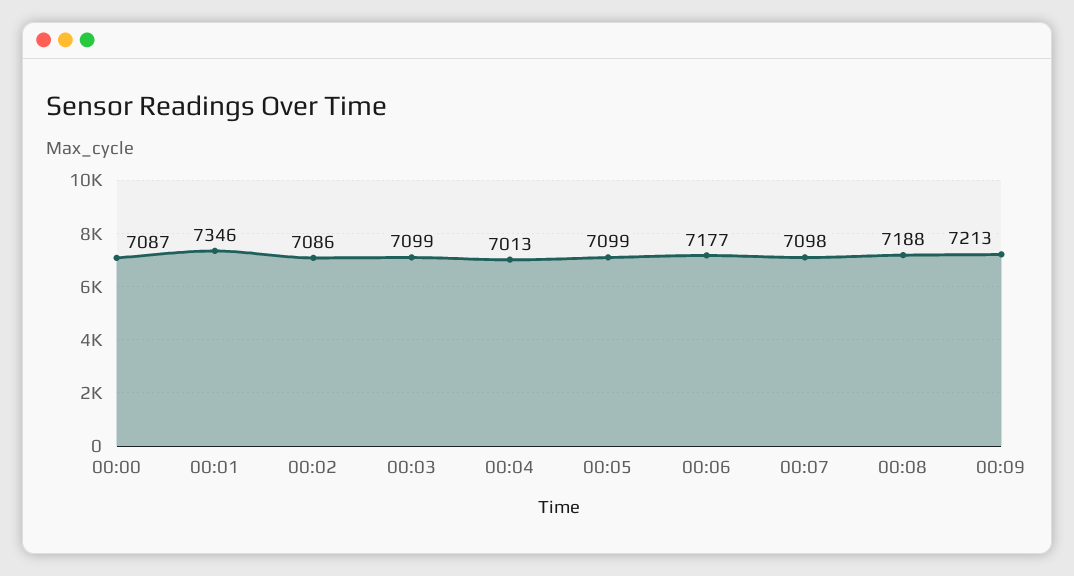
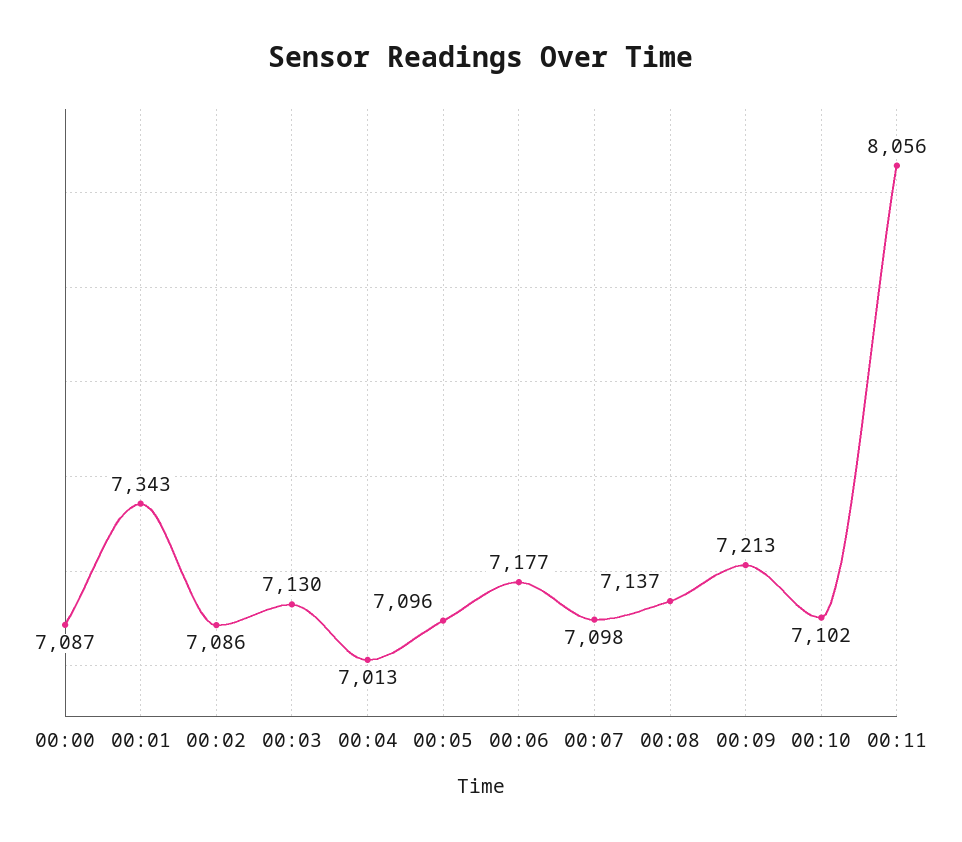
00:01: 7346 -> 7343
00:03: 7099 -> 7130
00:05: 7099 -> 7096
00:08: 7188 -> 7137
00:10: none -> 7102
00:11: none -> 8056

